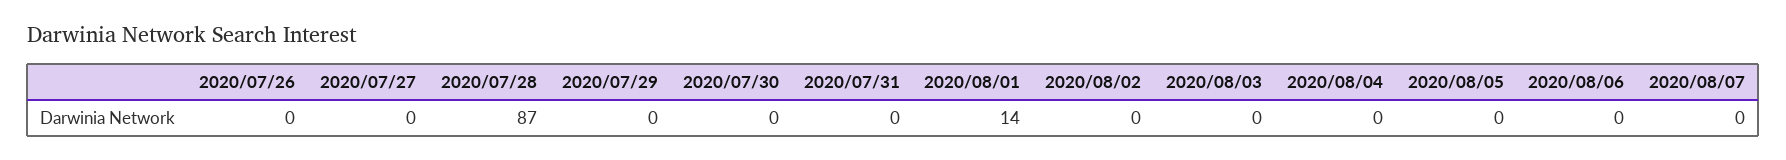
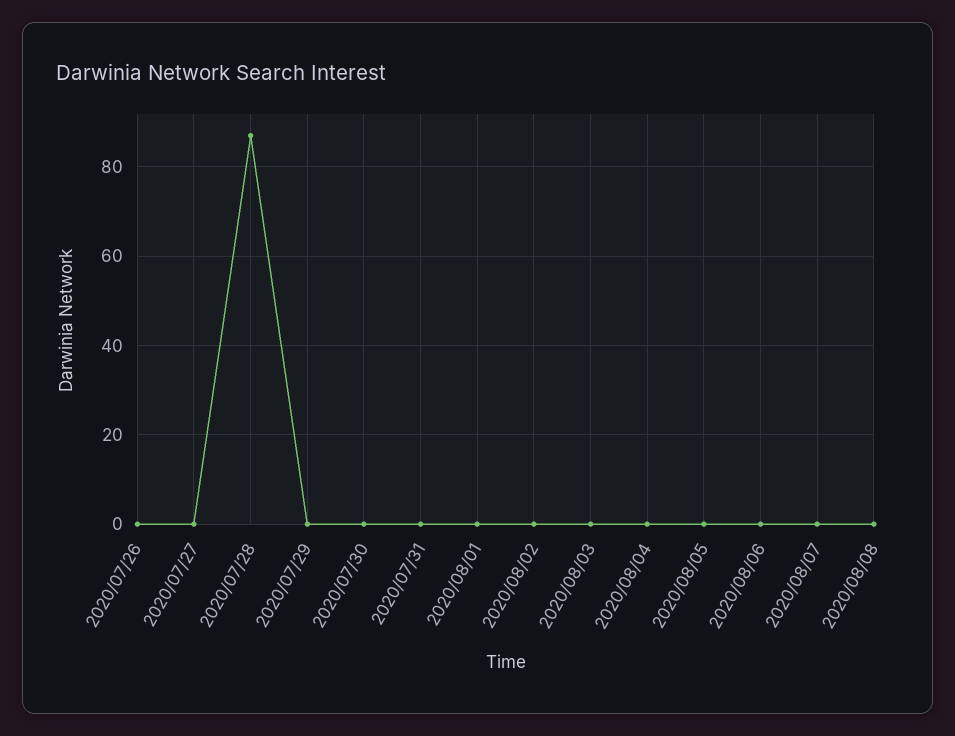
2020/08/01: 14 -> 0
2020/08/08: none -> 0

